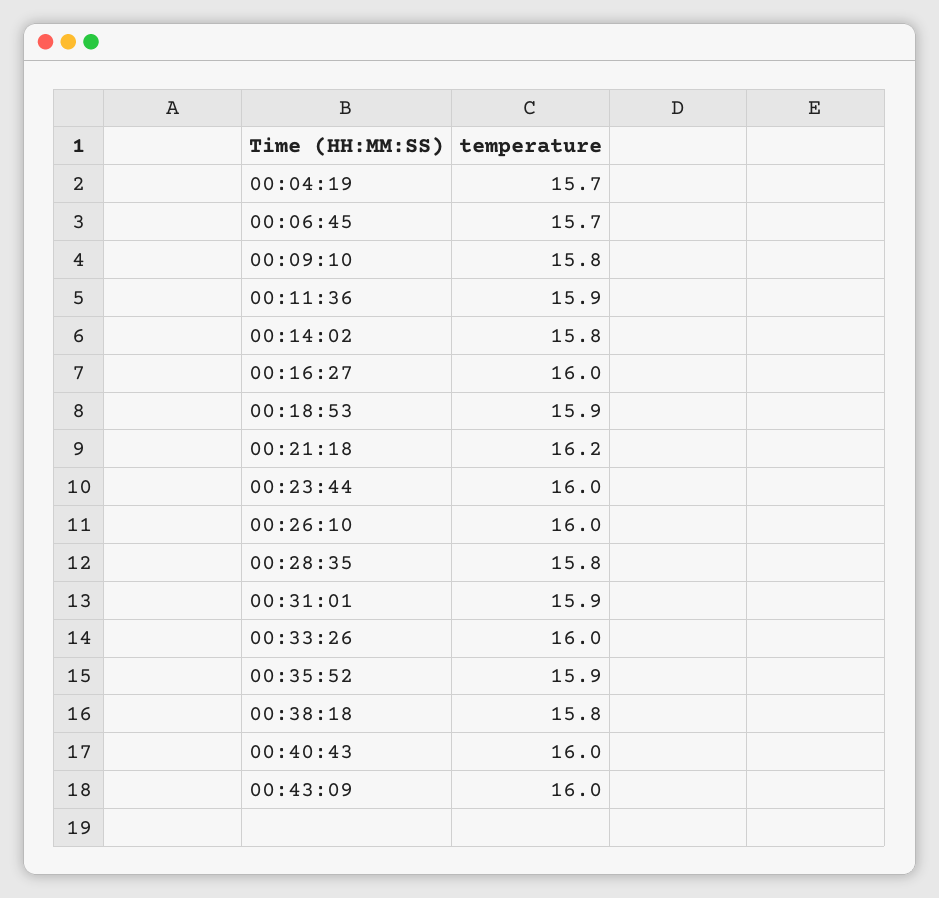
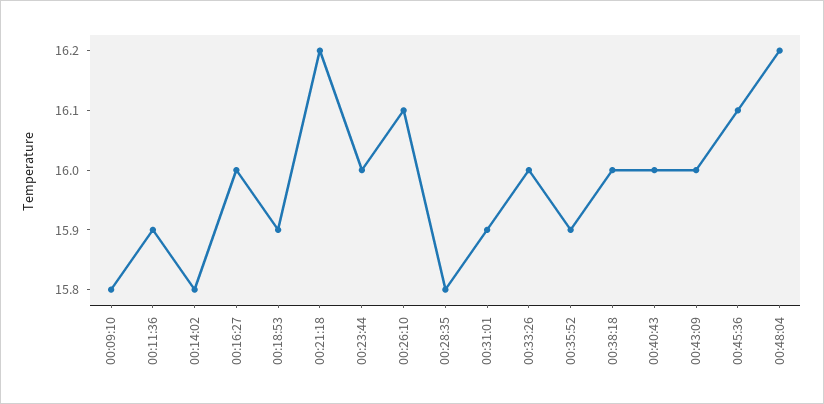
00:04:19: 15.7 -> none
00:06:45: 15.7 -> none
00:26:10: 16 -> 16.1
00:38:18: 15.8 -> 16
00:45:36: none -> 16.1
00:48:04: none -> 16.2

